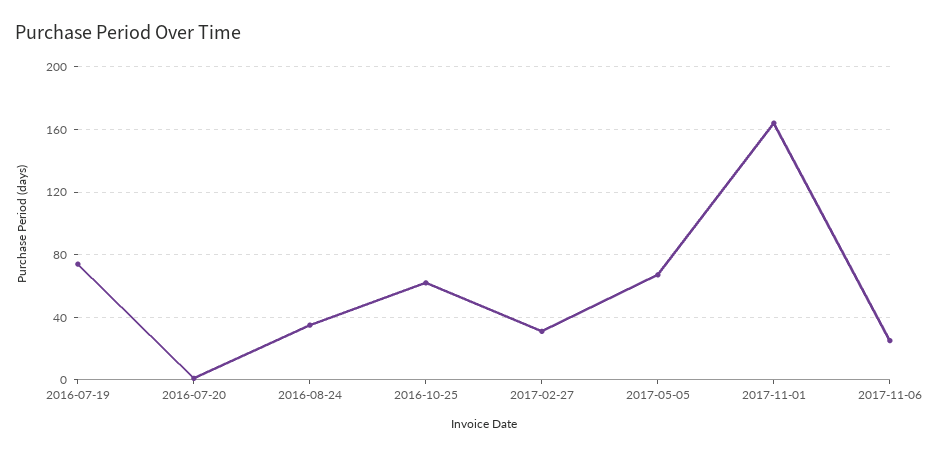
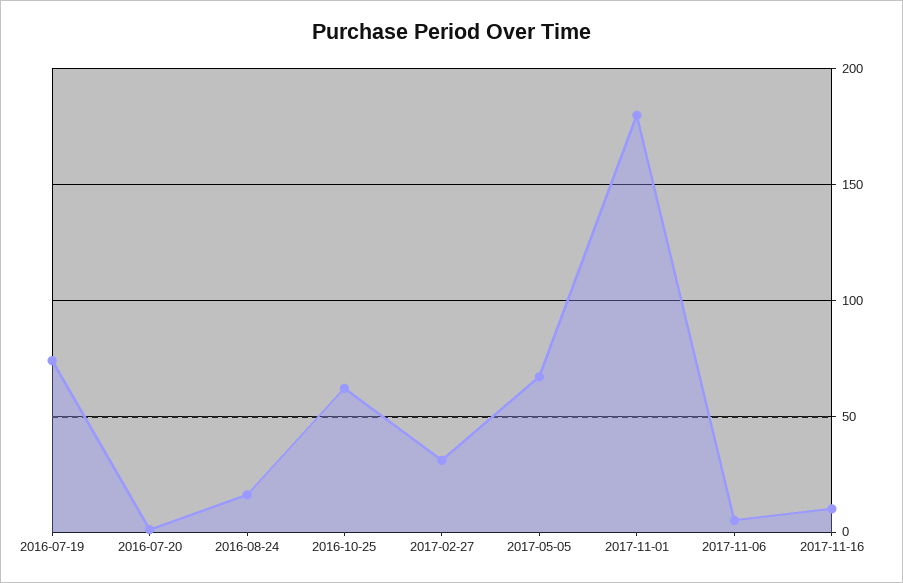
2016-08-24: 35 -> 15
2017-11-01: 165 -> 180
2017-11-06: 25 -> 5
2017-11-16: none -> 10

